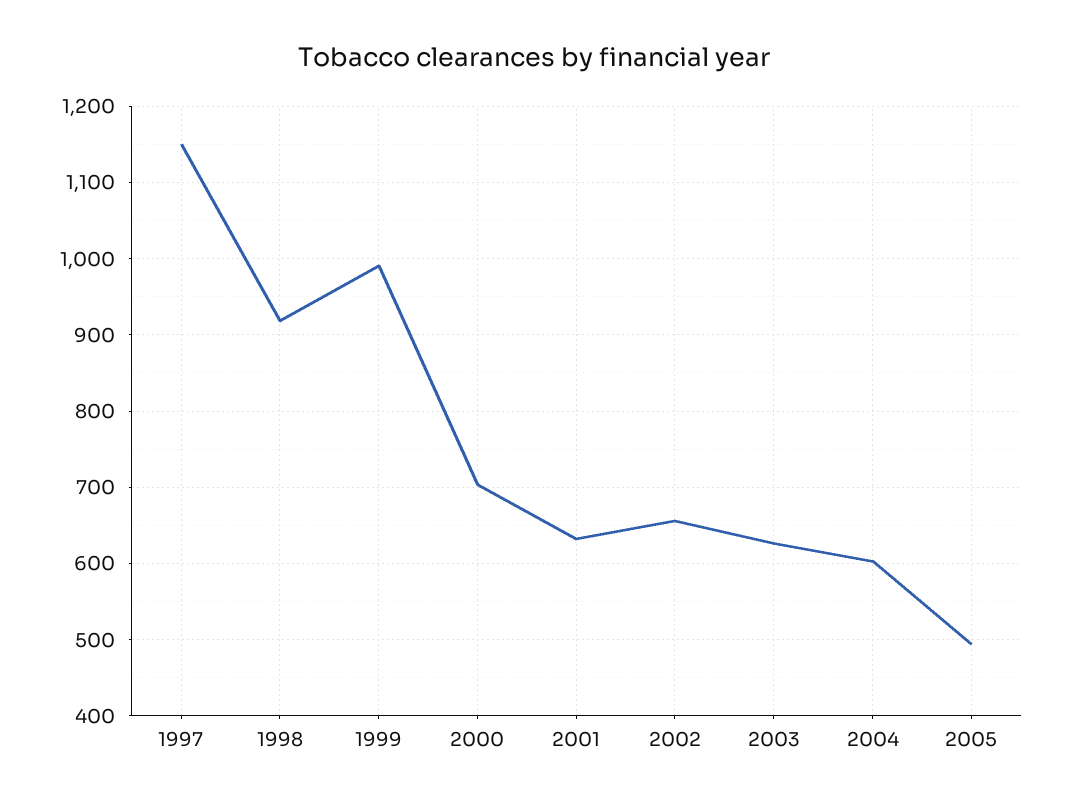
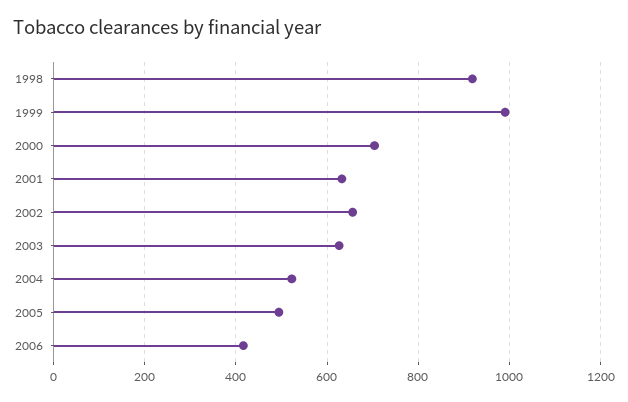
1997: 1150 -> none
2004: 600 -> 520
2006: none -> 420

